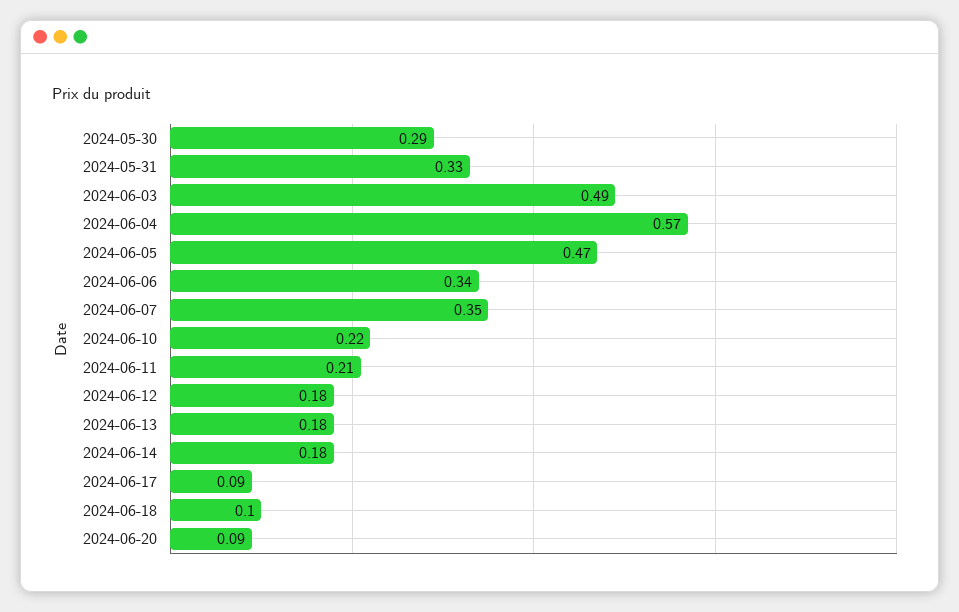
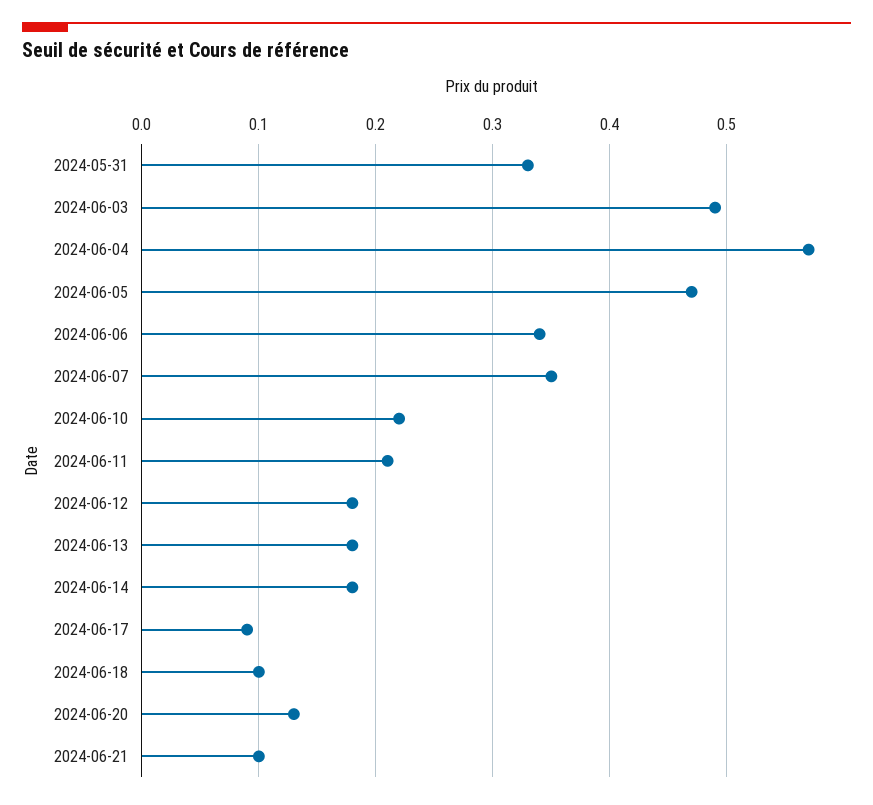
2024-05-30: 0.29 -> none
2024-06-20: 0.09 -> 0.13
2024-06-21: none -> 0.1

